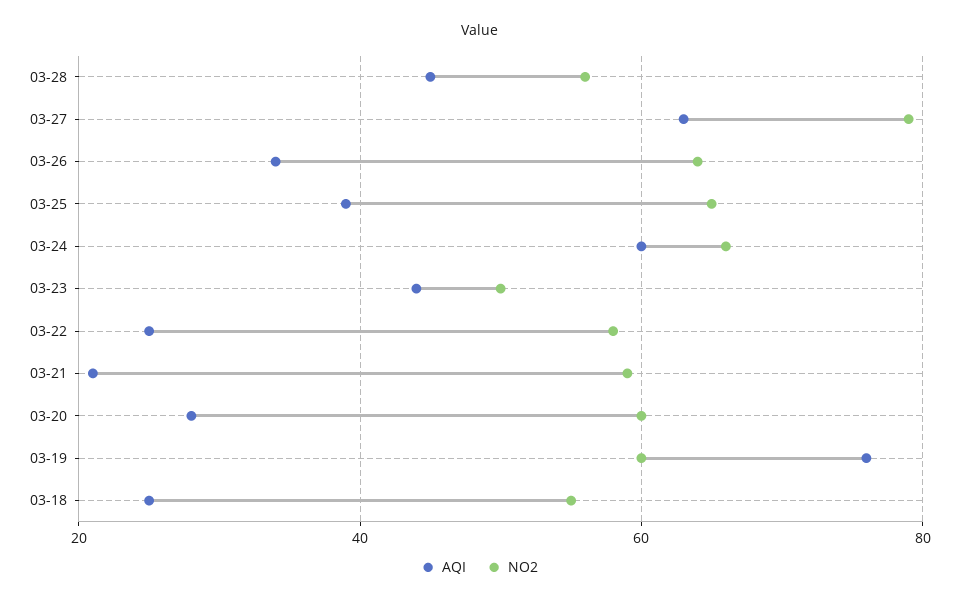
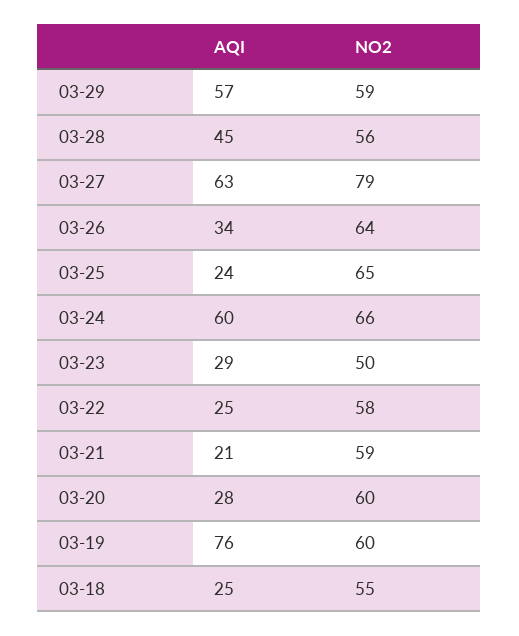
AQI, 03-25: 40 -> 24
AQI, 03-23: 45 -> 29
AQI, 03-29: none -> 57
NO2, 03-29: none -> 59

